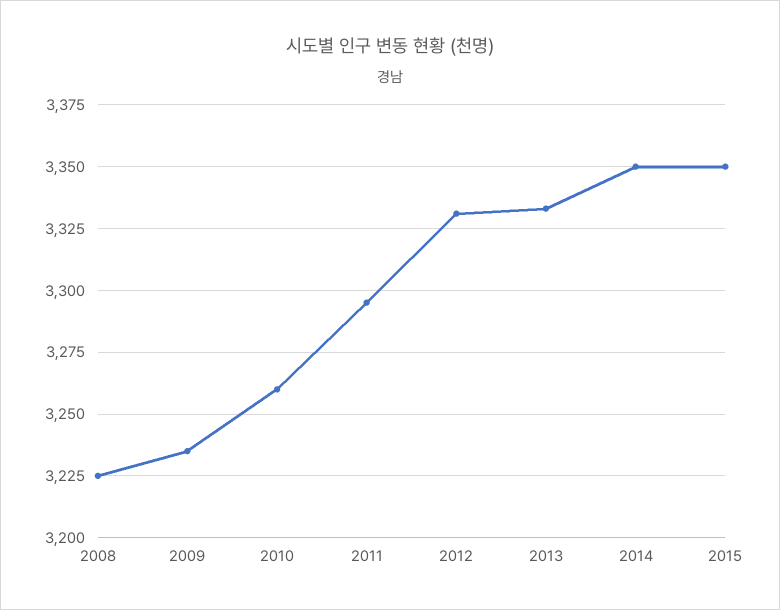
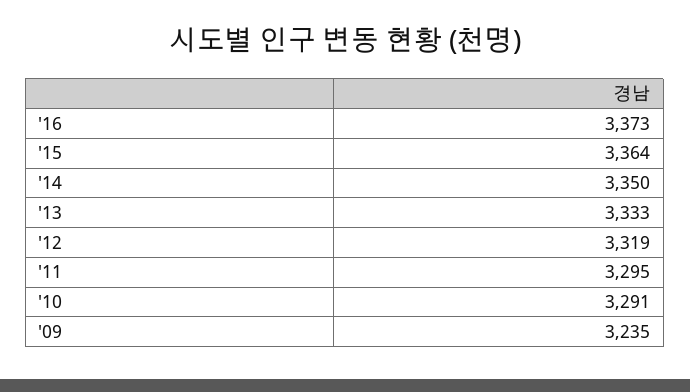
2008: 3225 -> none
2010: 3260 -> 3291
2012: 3330 -> 3319
2015: 3350 -> 3364
'16: none -> 3373

